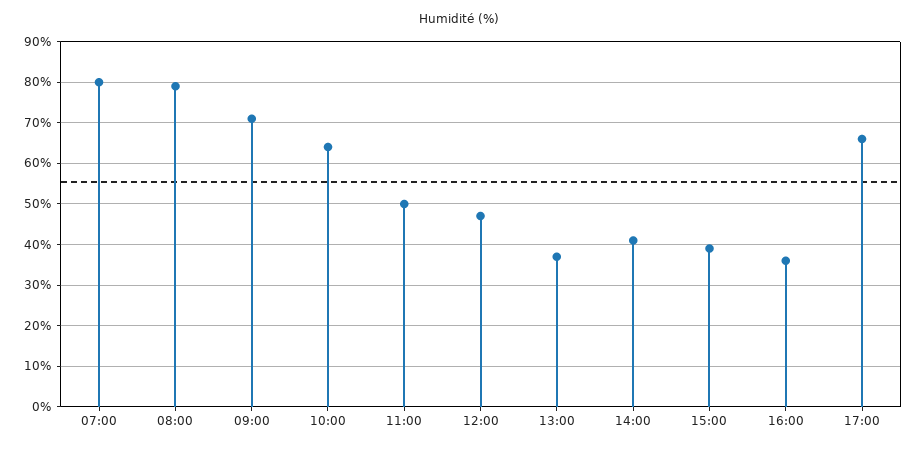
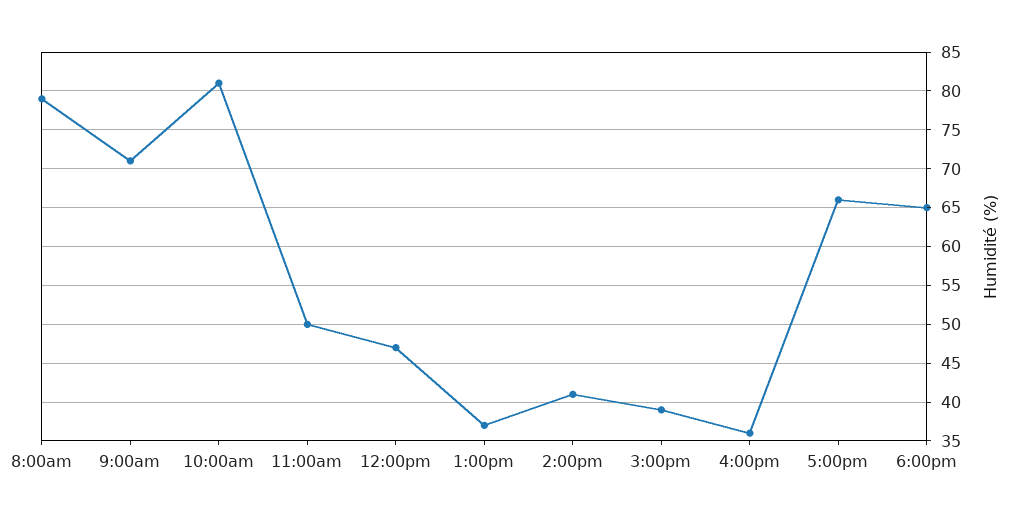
07:00: 80 -> none
10:00: 65 -> 81
6:00pm: none -> 65

